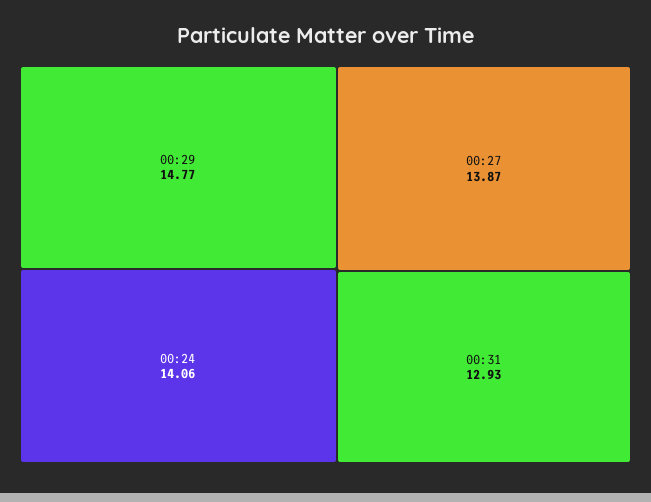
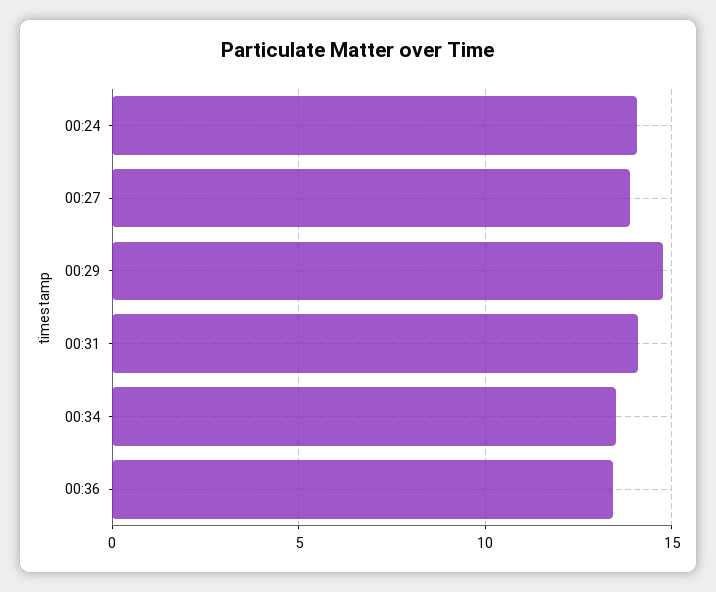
00:31: 12.93 -> 14
00:34: none -> 13.5
00:36: none -> 13.5

